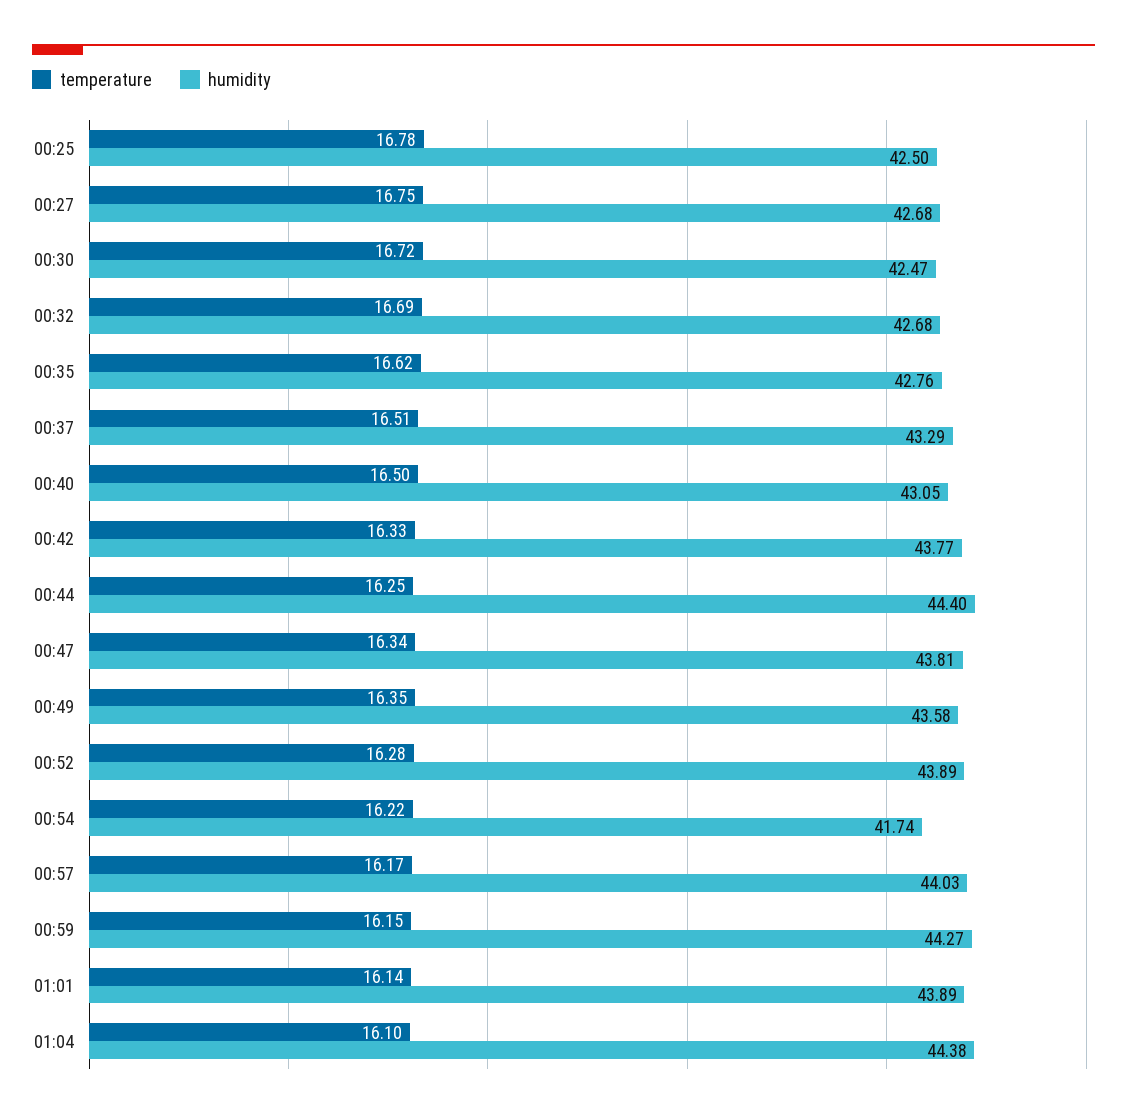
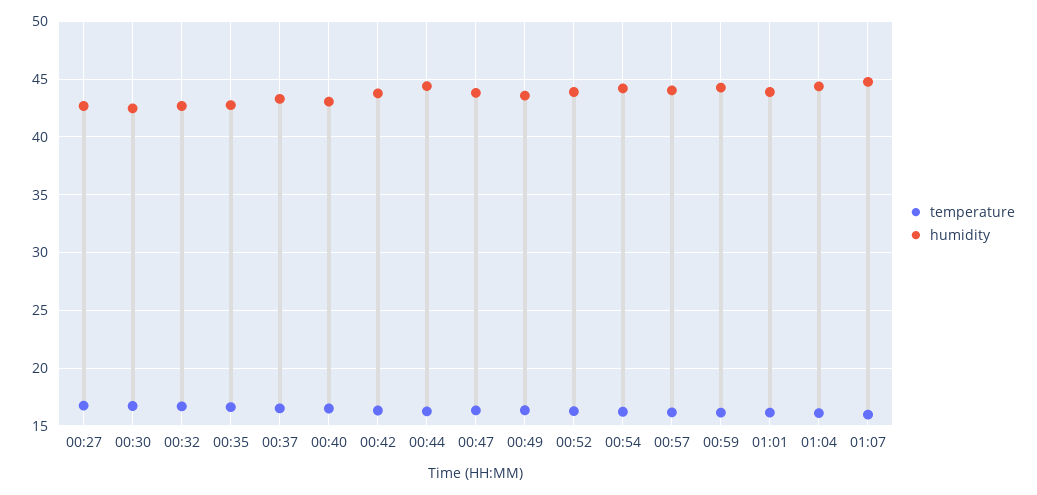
temperature, 00:25: 16.78 -> none
humidity, 00:25: 42.5 -> none
humidity, 00:54: 41.74 -> 44
temperature, 01:07: none -> 16
humidity, 01:07: none -> 45

